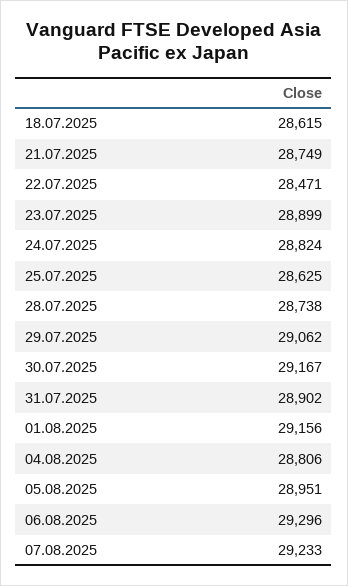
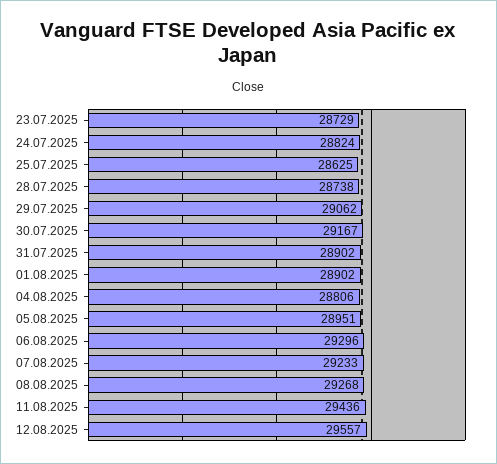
18.07.2025: 28615 -> none
21.07.2025: 28749 -> none
22.07.2025: 28471 -> none
23.07.2025: 28899 -> 28729
01.08.2025: 29156 -> 28902
08.08.2025: none -> 29268
11.08.2025: none -> 29436
12.08.2025: none -> 29557

